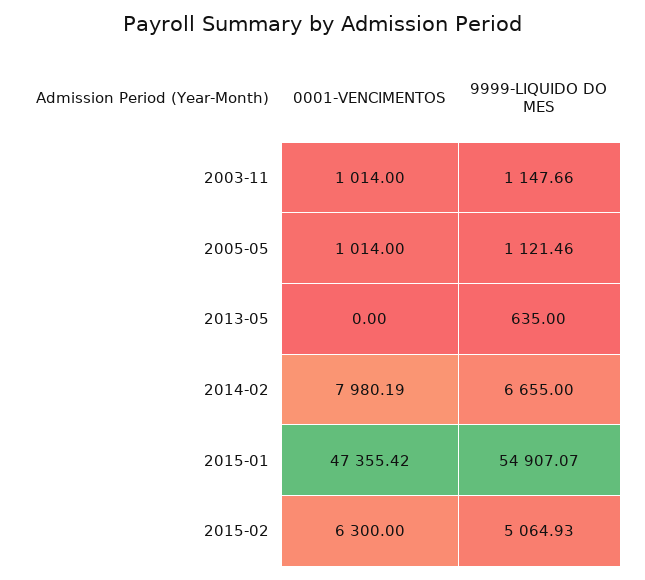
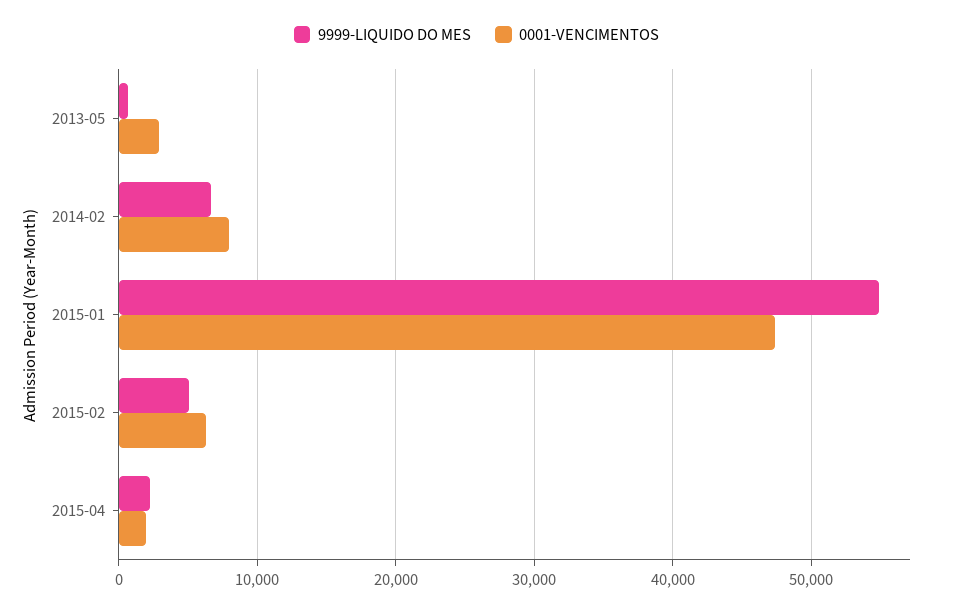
0001-VENCIMENTOS, 2003-11: 1014 -> none
9999-LIQUIDO DO MES, 2003-11: 1147.66 -> none
0001-VENCIMENTOS, 2005-05: 1014 -> none
9999-LIQUIDO DO MES, 2005-05: 1121.46 -> none
0001-VENCIMENTOS, 2013-05: 0 -> 3000
9999-LIQUIDO DO MES, 2015-04: none -> 2000
0001-VENCIMENTOS, 2015-04: none -> 2000

